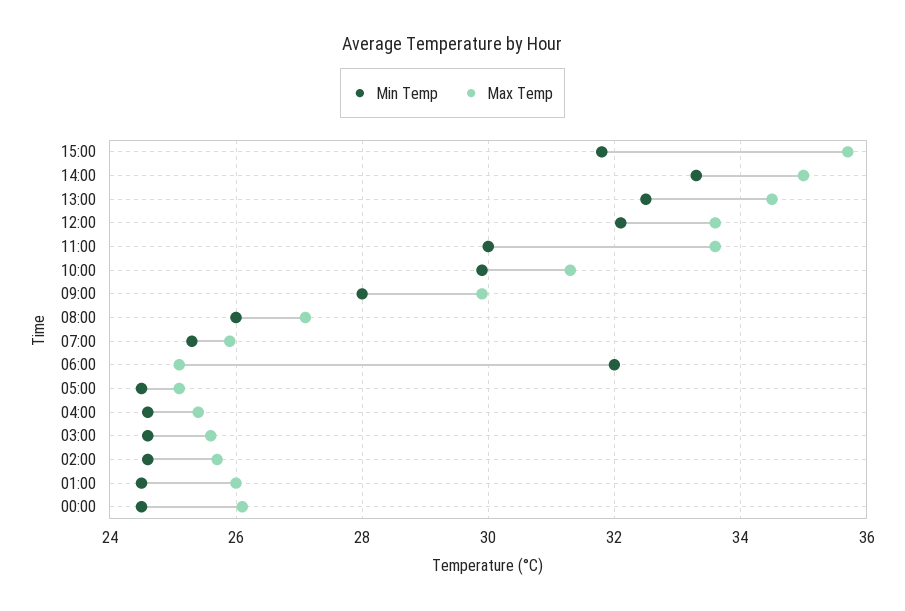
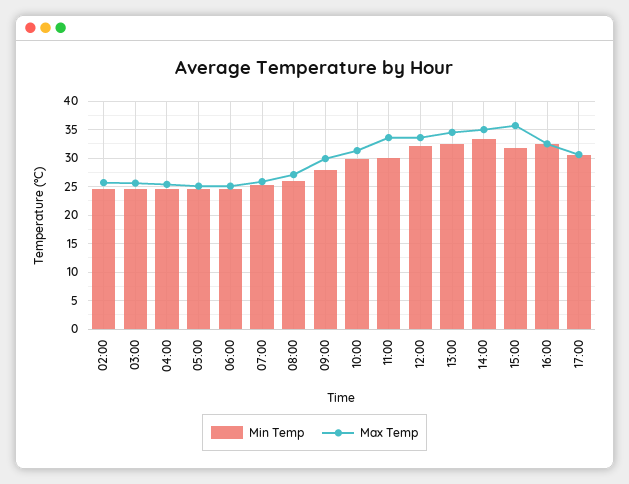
Min Temp, 06:00: 32 -> 25
Min Temp, 01:00: 24.5 -> none
Max Temp, 01:00: 26 -> none
Min Temp, 00:00: 24.5 -> none
Max Temp, 00:00: 26 -> none
Min Temp, 16:00: none -> 32.5
Max Temp, 16:00: none -> 32.5
Min Temp, 17:00: none -> 30
Max Temp, 17:00: none -> 30

